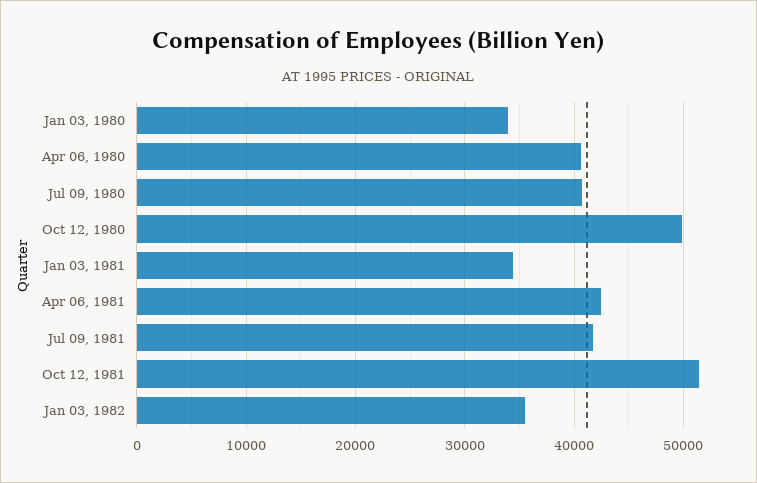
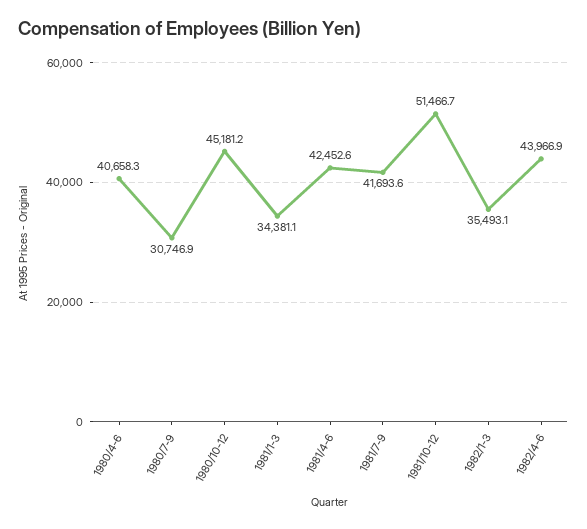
Jan 03, 1980: 34000 -> none
Jul 09, 1980: 41000 -> 30746.9
Oct 12, 1980: 50000 -> 45181.2
1982/4-6: none -> 43966.9

